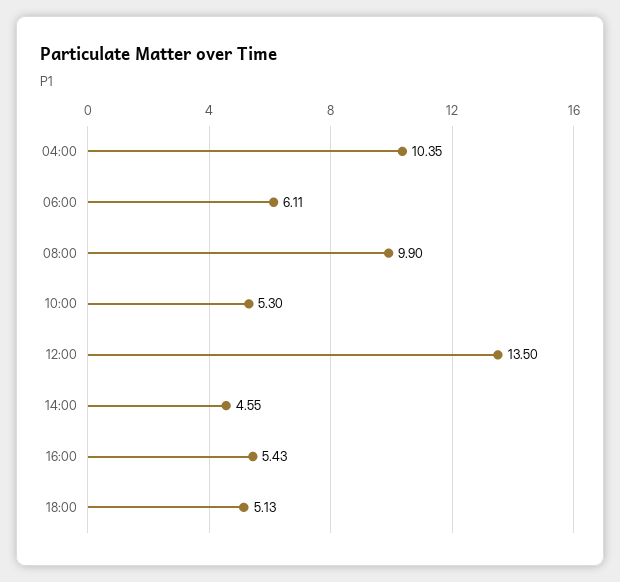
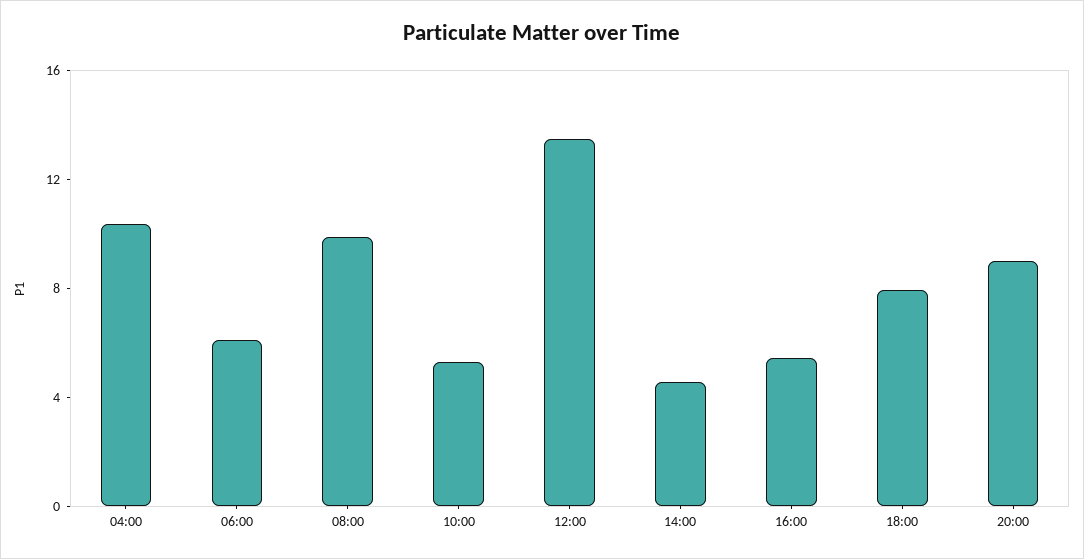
18:00: 5.13 -> 8
20:00: none -> 9

